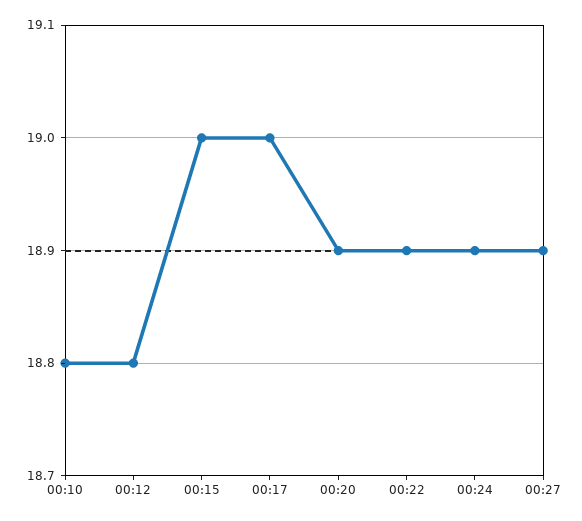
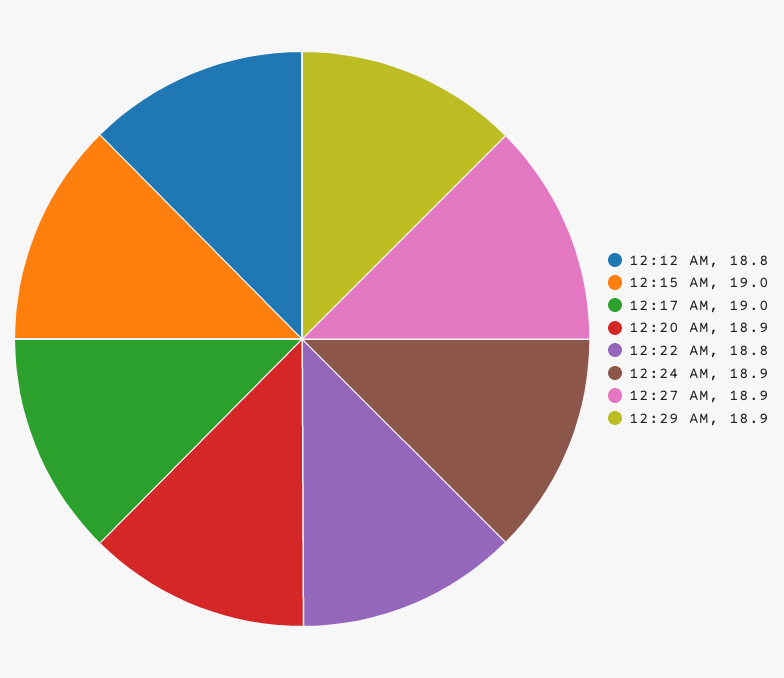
00:10: 18.8 -> none
00:22: 18.9 -> 18.8
12:29 AM: none -> 18.9

